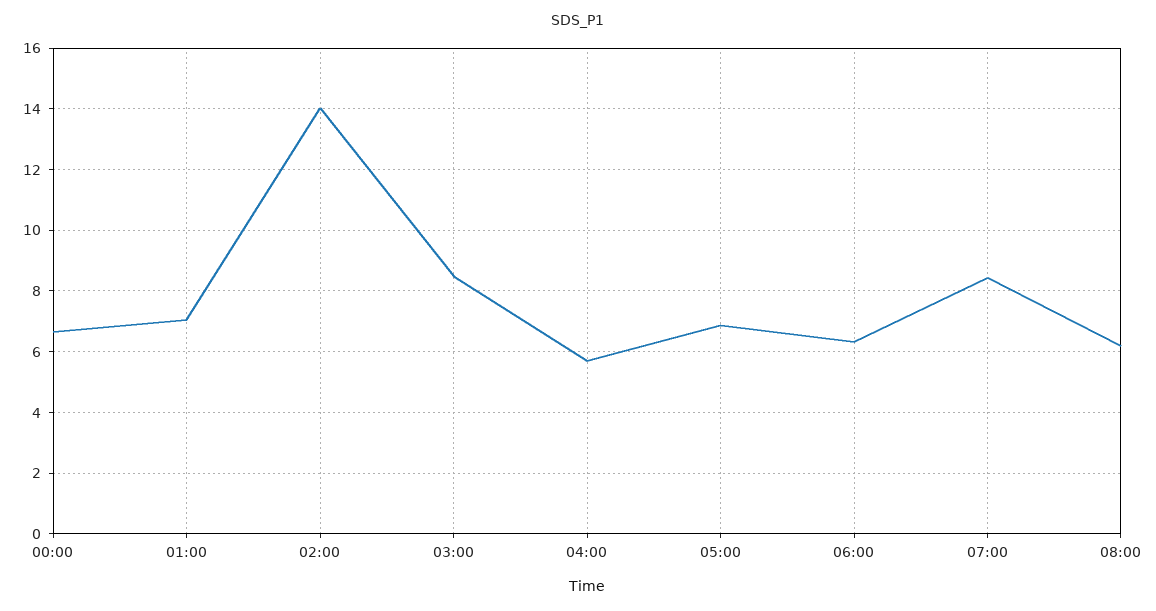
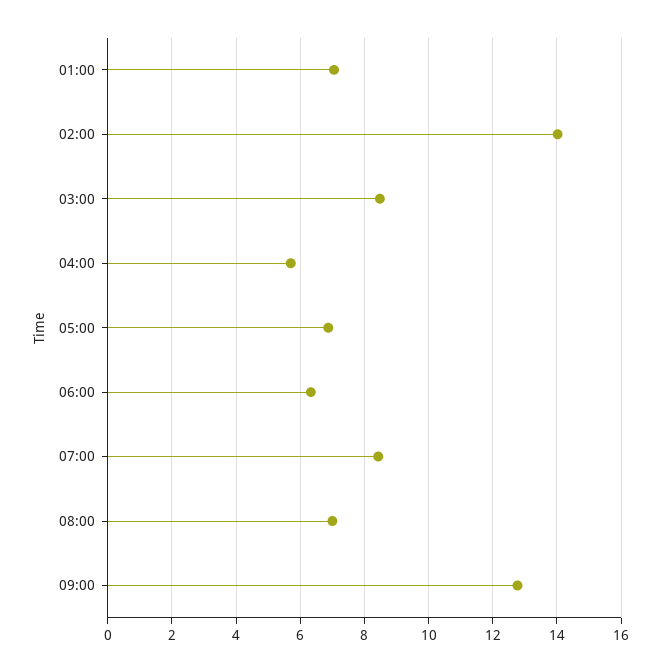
00:00: 6.6 -> none
08:00: 6.2 -> 7
09:00: none -> 12.8

